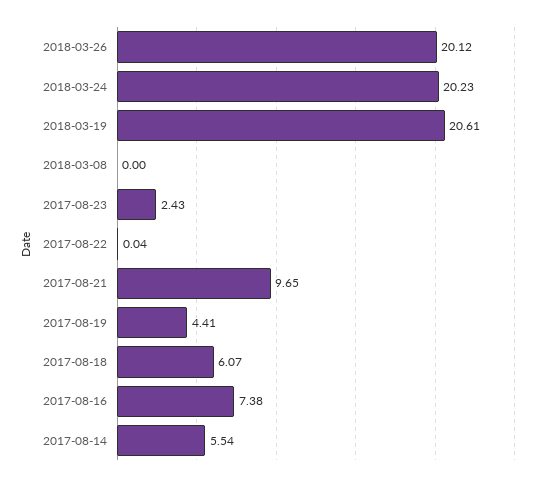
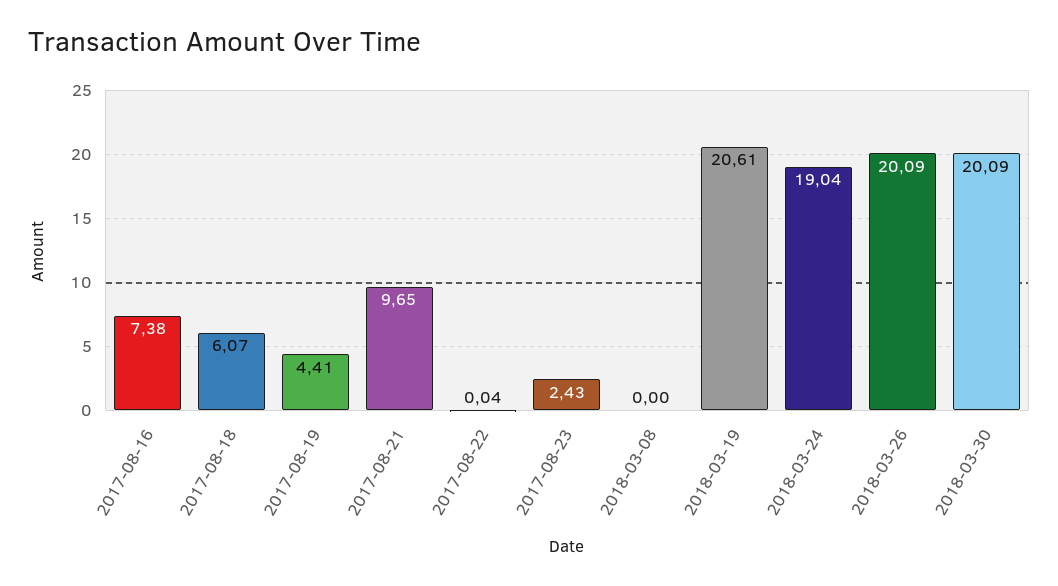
2018-03-26: 20.12 -> 20.09
2018-03-24: 20.23 -> 19.04
2017-08-14: 5.54 -> none
2018-03-30: none -> 20.09

